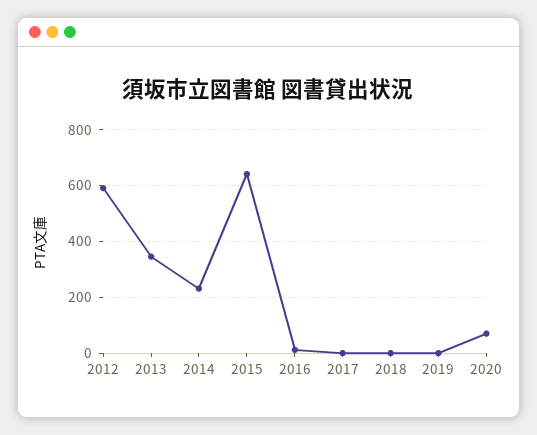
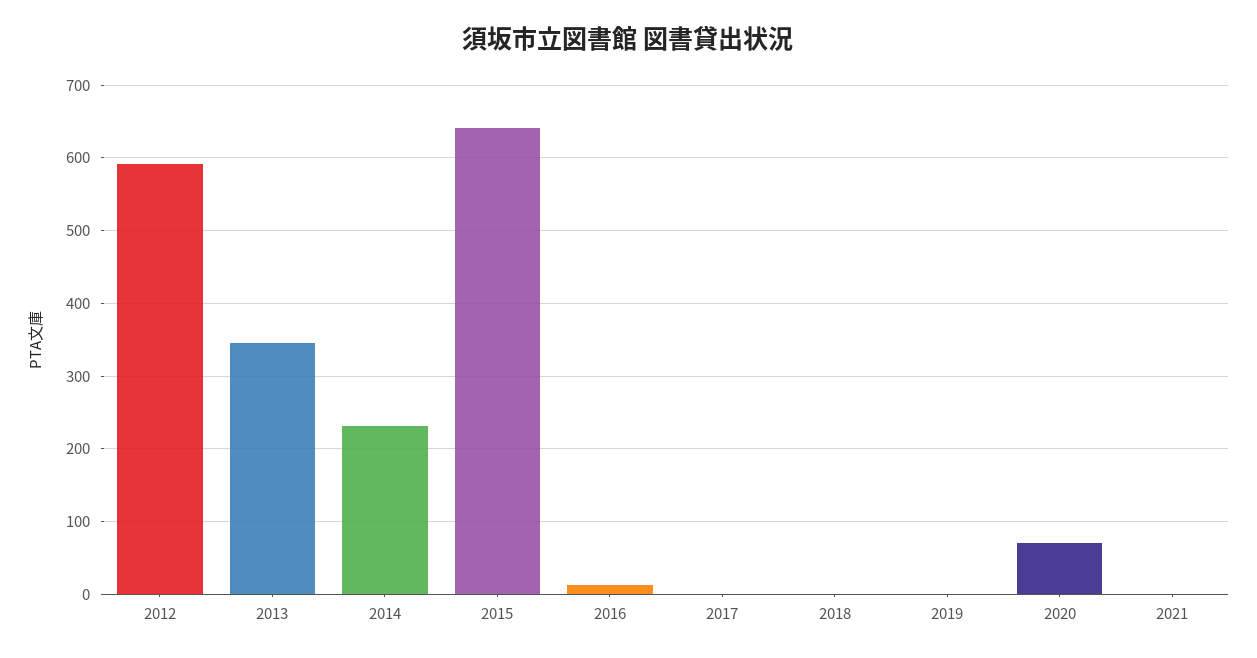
2021: none -> 0

